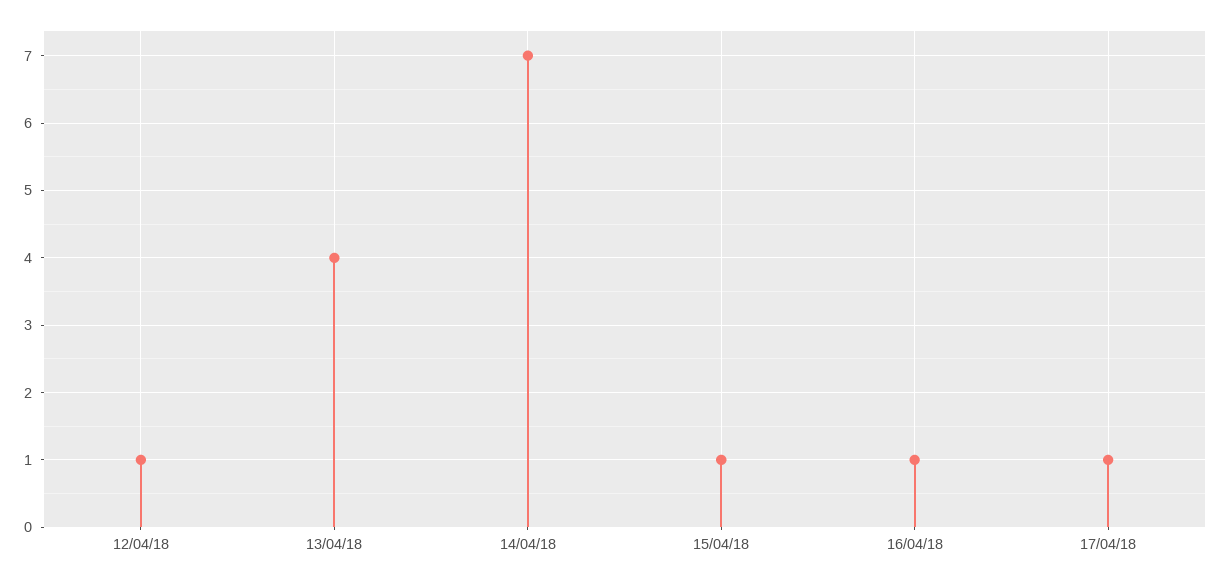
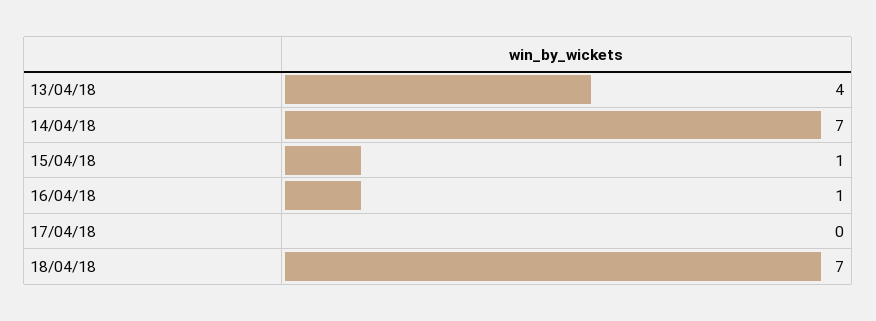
12/04/18: 1 -> none
17/04/18: 1 -> 0
18/04/18: none -> 7

